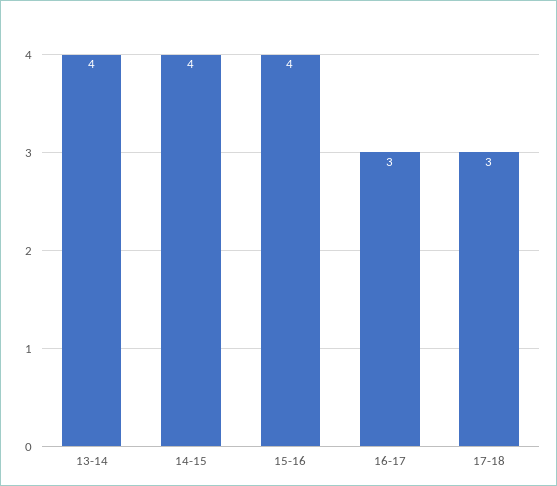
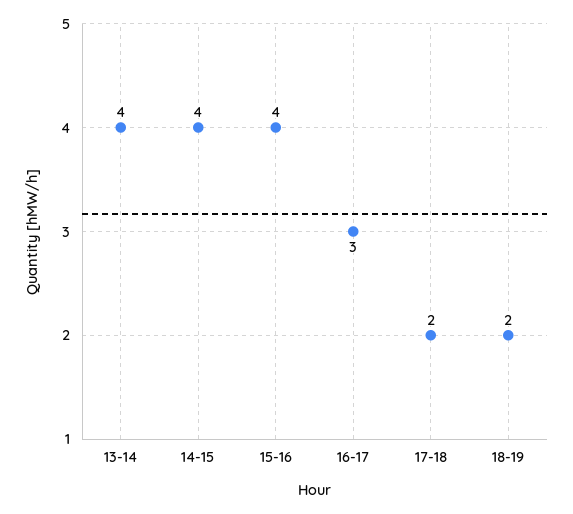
17-18: 3 -> 2
18-19: none -> 2

